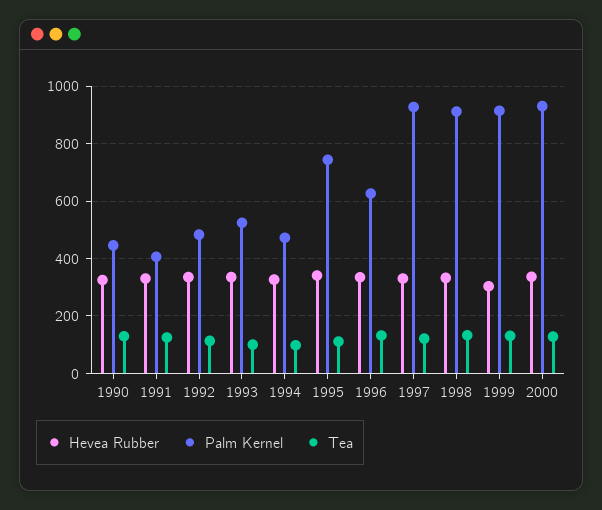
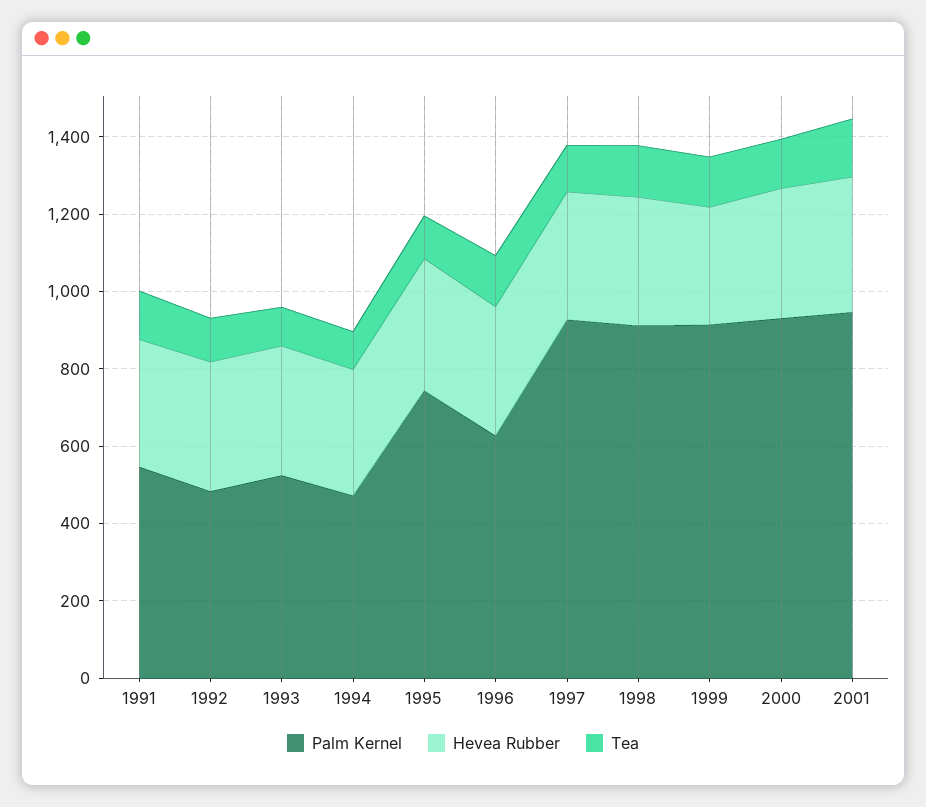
Hevea Rubber, 1990: 325 -> none
Palm Kernel, 1990: 450 -> none
Tea, 1990: 125 -> none
Palm Kernel, 1991: 400 -> 550
Palm Kernel, 2001: none -> 950
Hevea Rubber, 2001: none -> 350
Tea, 2001: none -> 150

